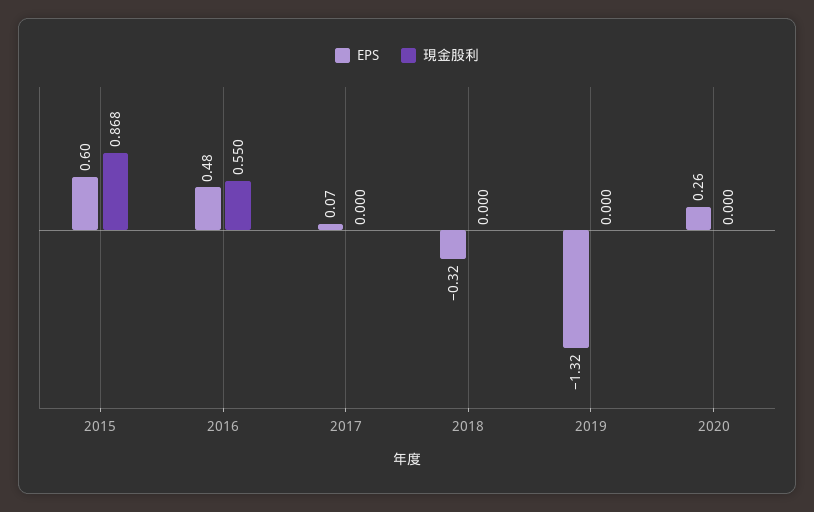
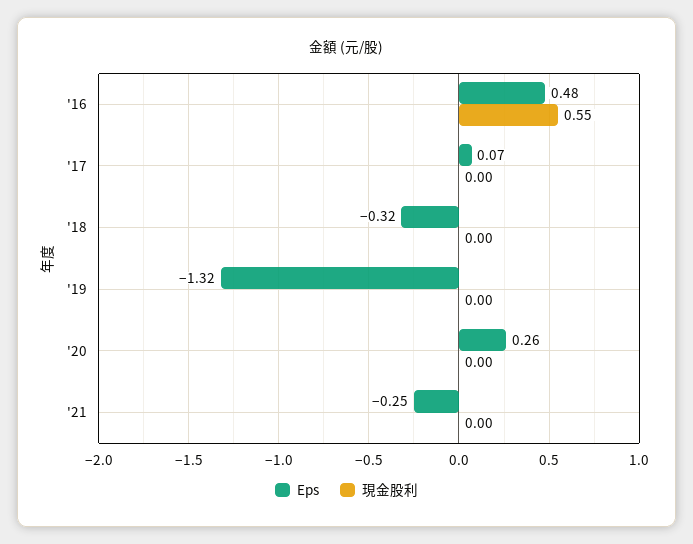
EPS, 2015: 0.6 -> none
現金股利, 2015: 0.868 -> none
EPS, '21: none -> -0.25
現金股利, '21: none -> 0

